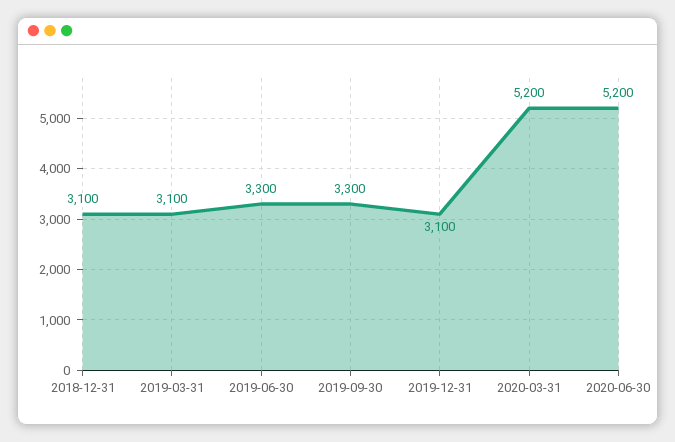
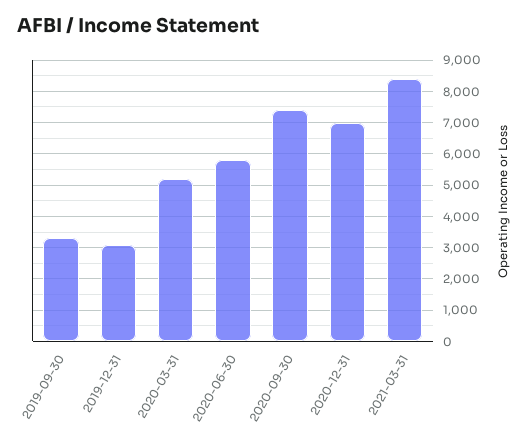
2018-12-31: 3100 -> none
2019-03-31: 3100 -> none
2019-06-30: 3300 -> none
2020-06-30: 5200 -> 5800
2020-09-30: none -> 7400
2020-12-31: none -> 7000
2021-03-31: none -> 8400

